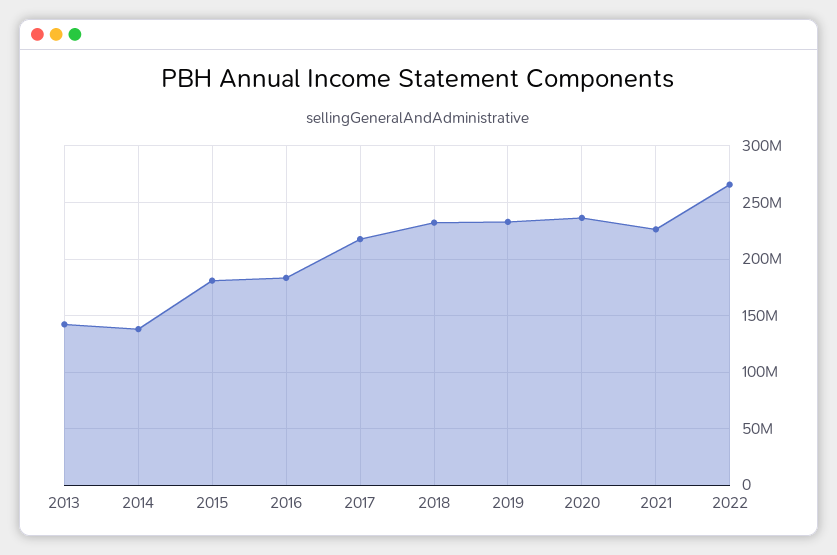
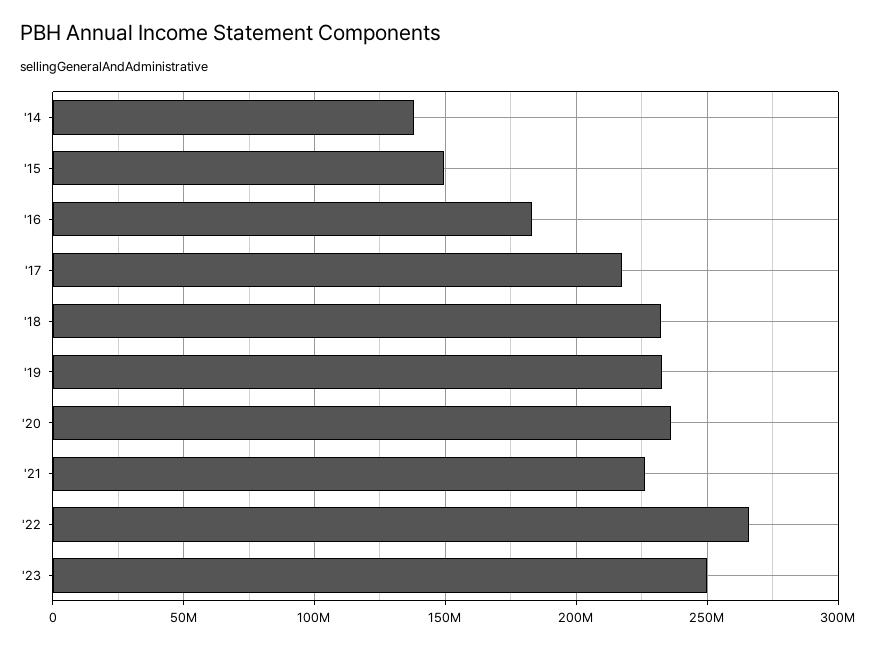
2013: 140000000 -> none
2015: 180000000 -> 150000000
'23: none -> 250000000

